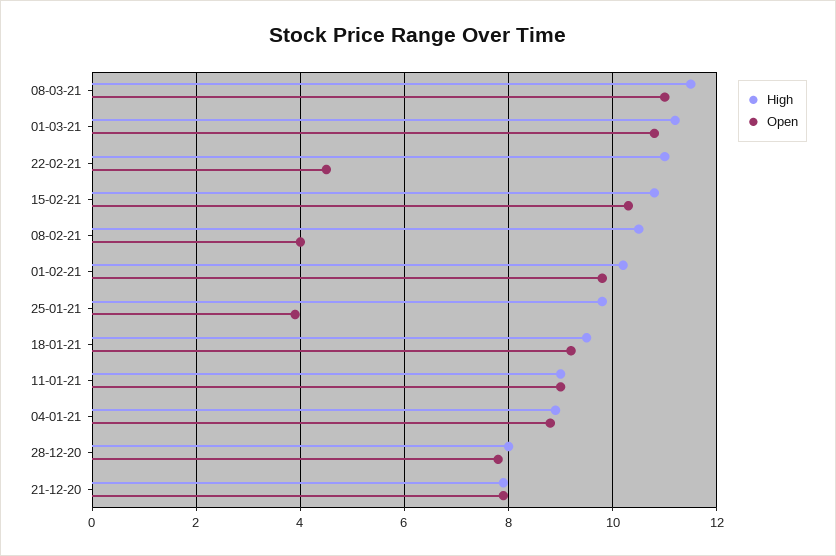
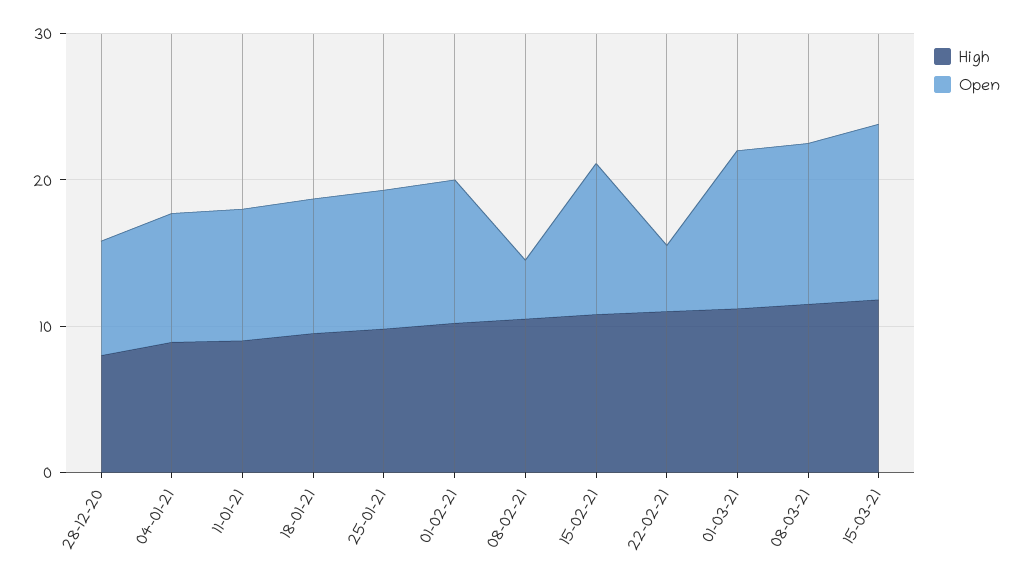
Open, 25-01-21: 4 -> 10
High, 21-12-20: 8 -> none
Open, 21-12-20: 8 -> none
High, 15-03-21: none -> 12
Open, 15-03-21: none -> 12

